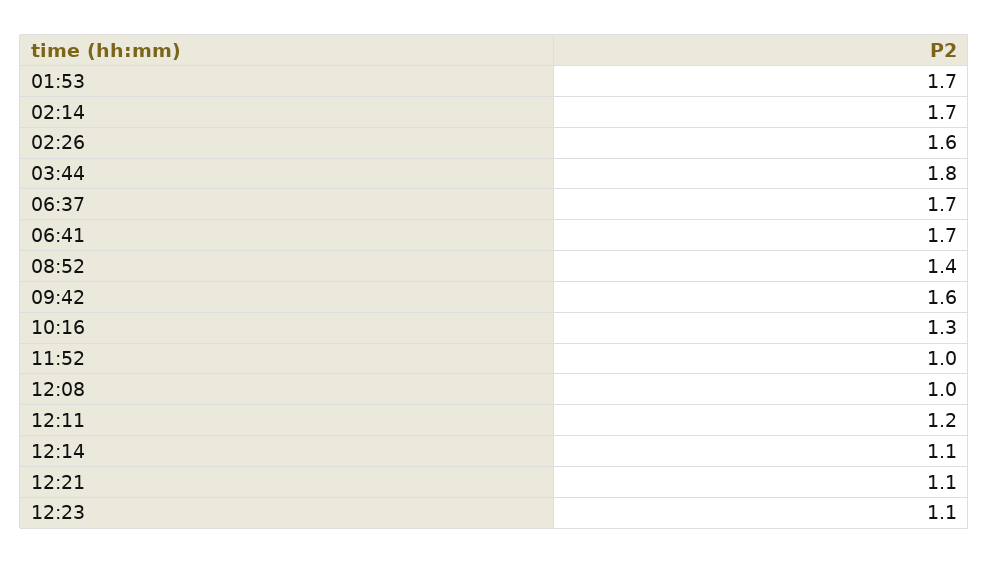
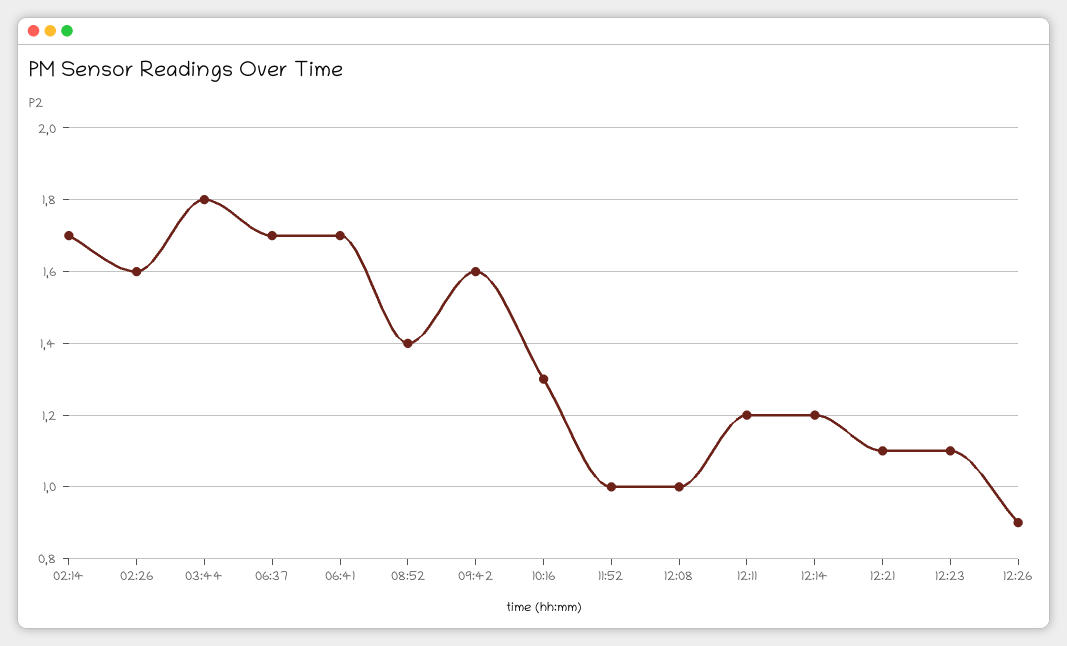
01:53: 1.7 -> none
12:14: 1.1 -> 1.2
12:26: none -> 0.9

